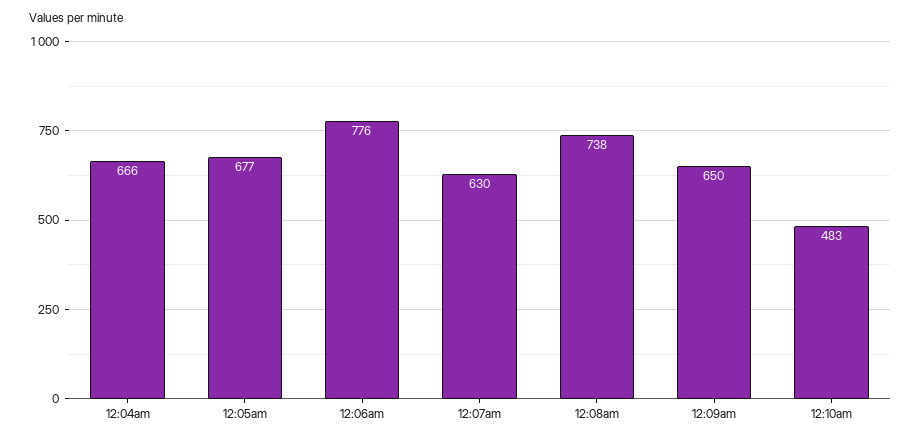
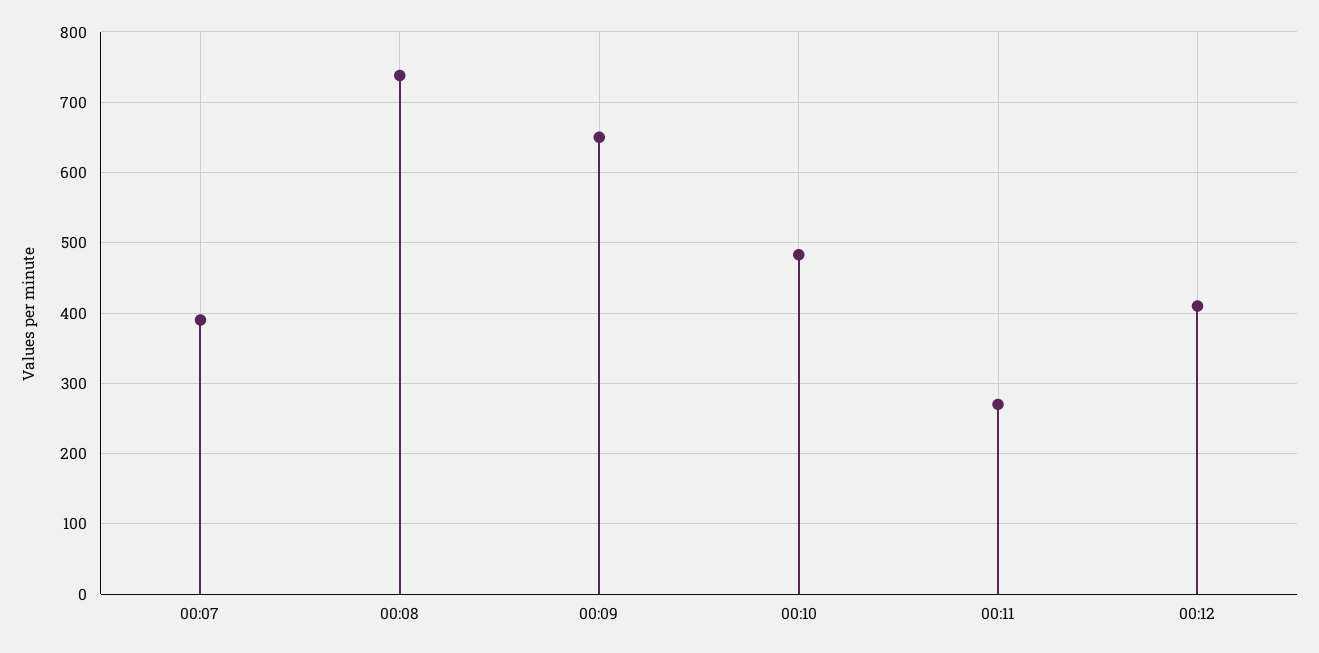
12:04am: 666 -> none
12:05am: 677 -> none
12:06am: 776 -> none
12:07am: 630 -> 390
00:11: none -> 270
00:12: none -> 410

